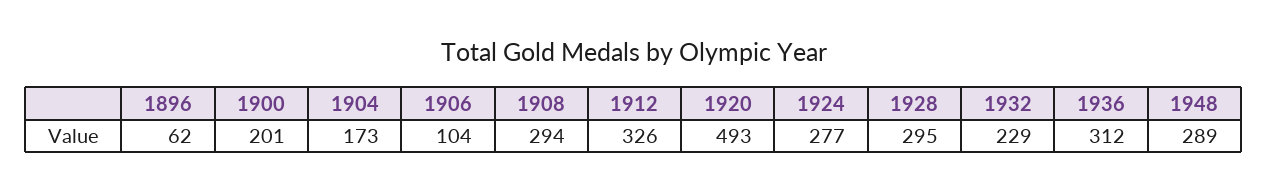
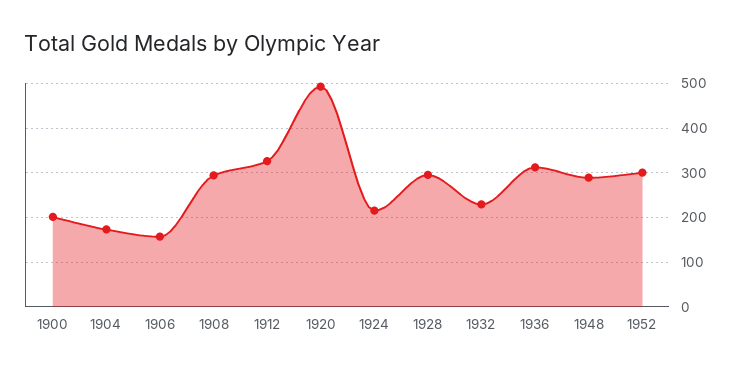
1896: 62 -> none
1906: 104 -> 160
1924: 277 -> 220
1952: none -> 300

